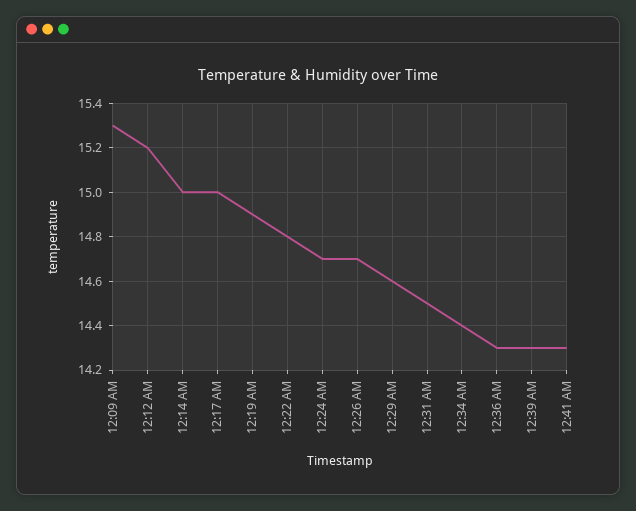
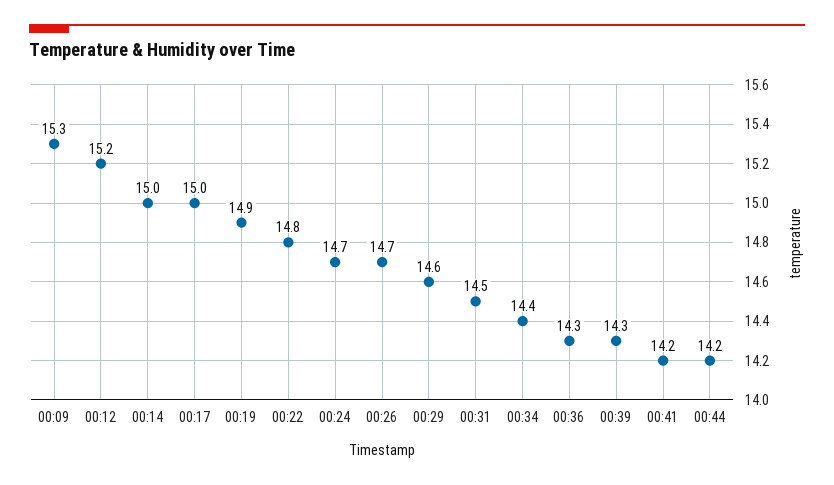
12:41 AM: 14.3 -> 14.2
00:44: none -> 14.2

